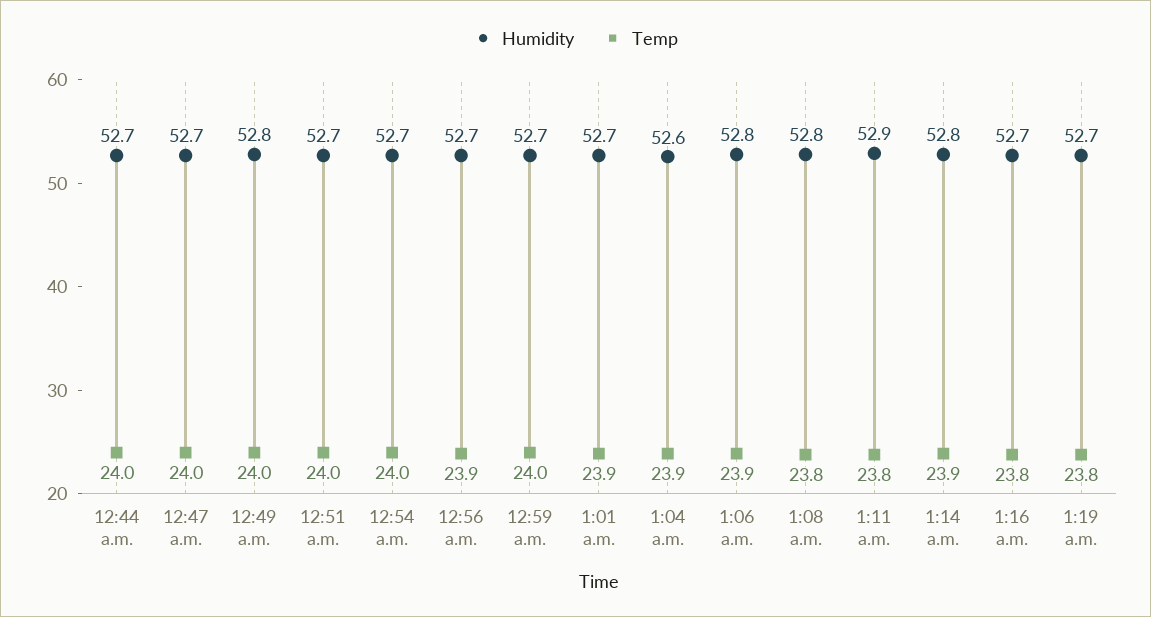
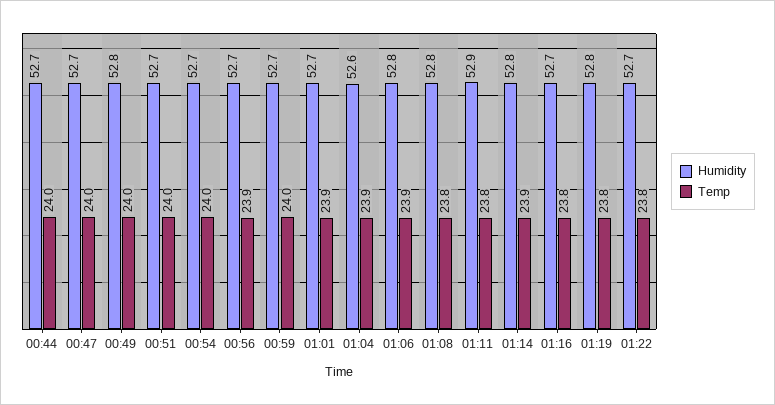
Humidity, 1:19 a.m.: 52.7 -> 52.8
Humidity, 01:22: none -> 52.7
Temp, 01:22: none -> 23.8

